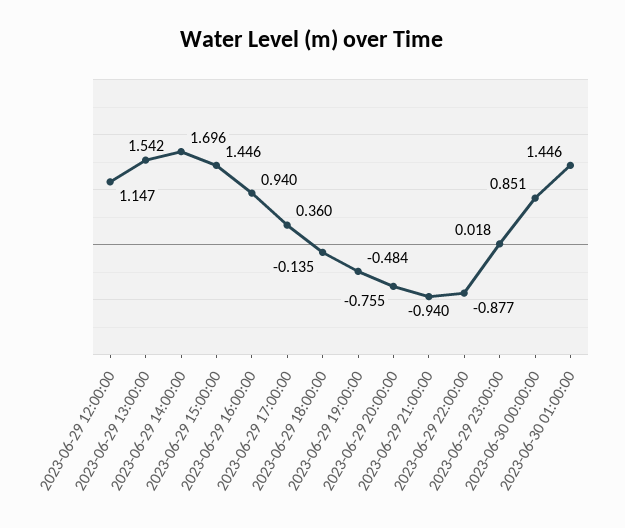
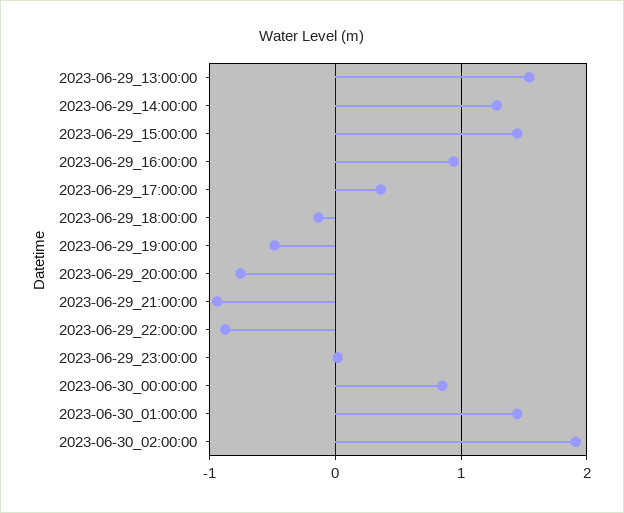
2023-06-29 12:00:00: 1.147 -> none
2023-06-29 14:00:00: 1.696 -> 1.3
2023-06-30_02:00:00: none -> 1.9

